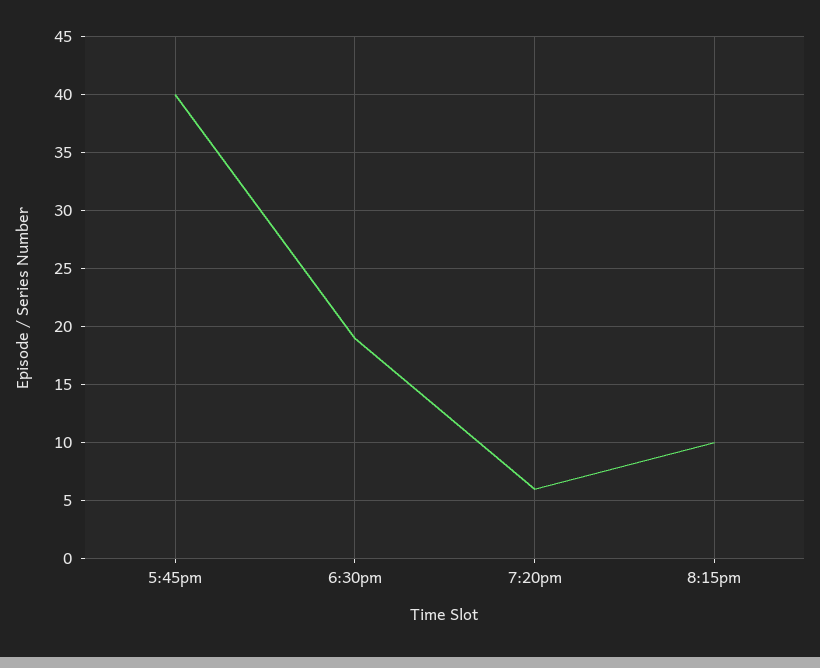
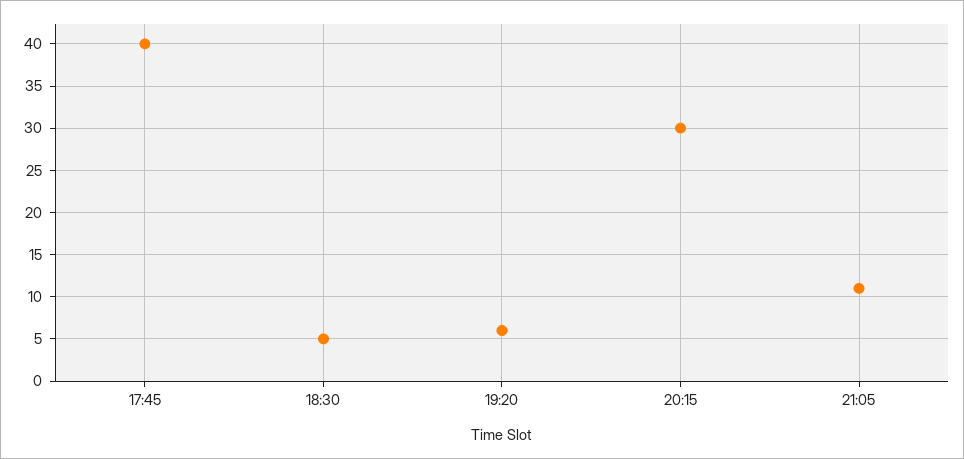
6:30pm: 19 -> 5
8:15pm: 10 -> 30
21:05: none -> 11

